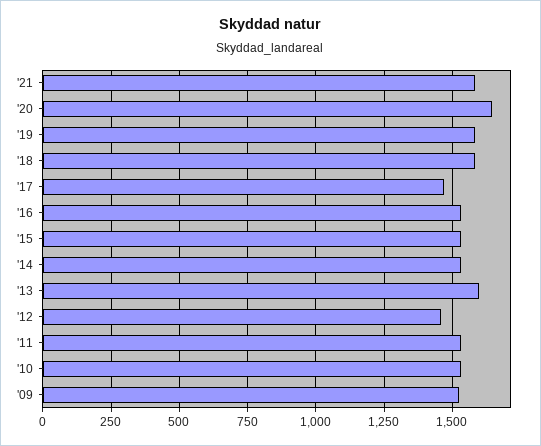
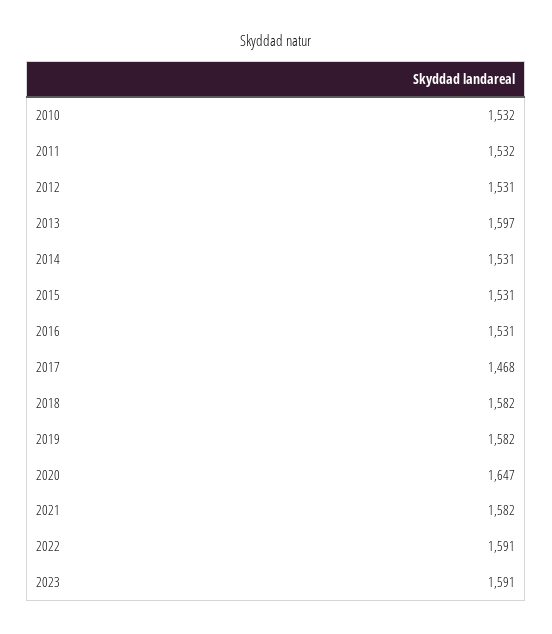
'12: 1450 -> 1531
'09: 1525 -> none
2022: none -> 1591
2023: none -> 1591

